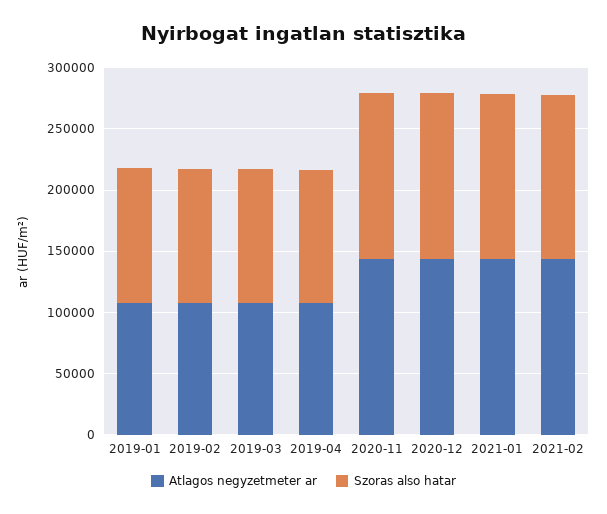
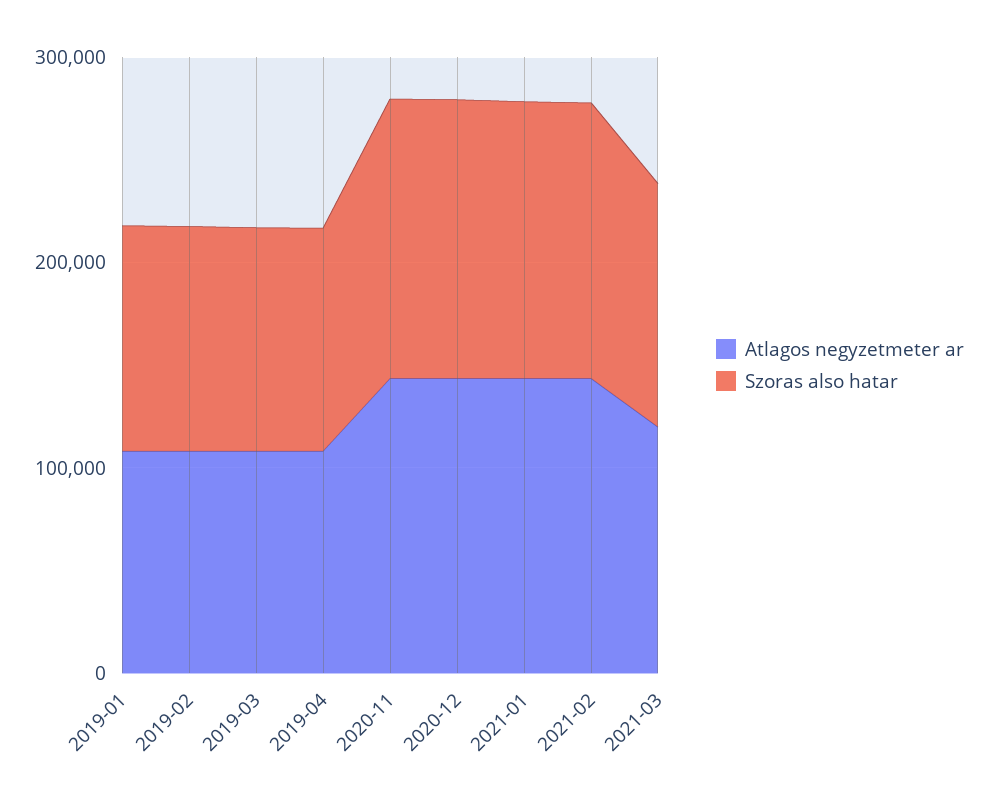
Atlagos negyzetmeter ar, 2021-03: none -> 120000
Szoras also hatar, 2021-03: none -> 120000

